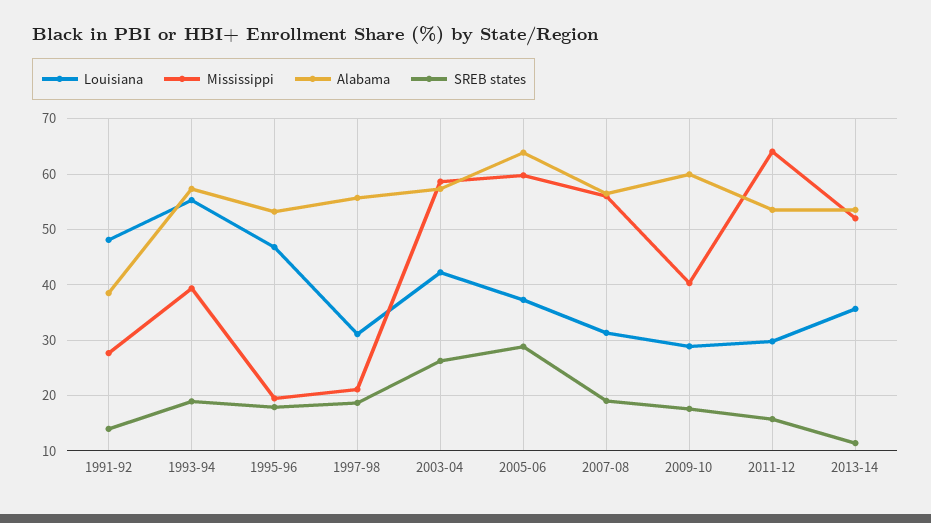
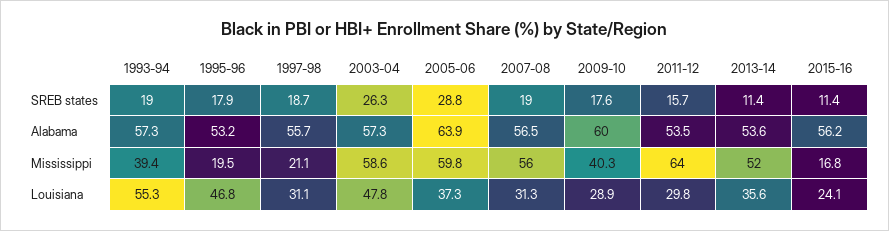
Louisiana, 1991-92: 48 -> none
Mississippi, 1991-92: 28 -> none
Alabama, 1991-92: 38 -> none
SREB states, 1991-92: 14 -> none
Louisiana, 2003-04: 42 -> 47.8
SREB states, 2015-16: none -> 11.4
Alabama, 2015-16: none -> 56.2
Mississippi, 2015-16: none -> 16.8
Louisiana, 2015-16: none -> 24.1

